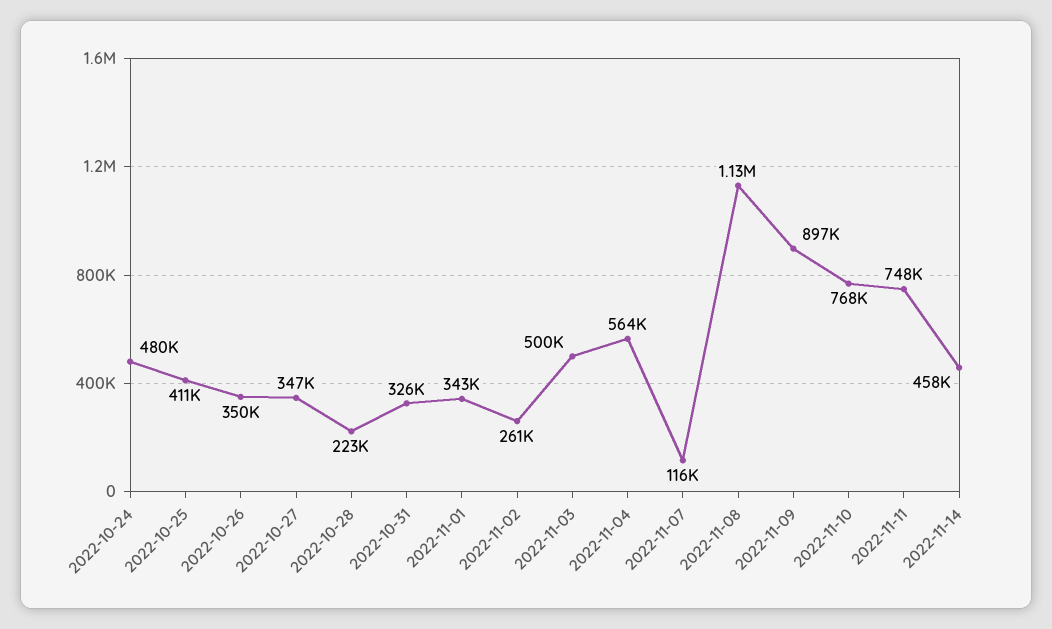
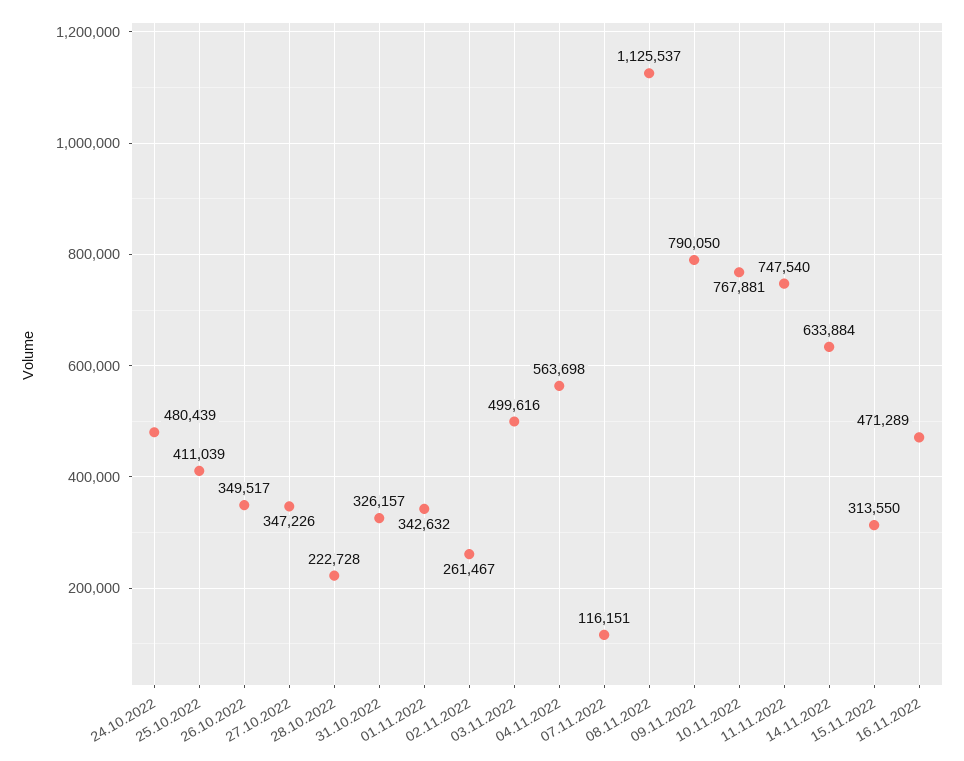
2022-11-09: 897000 -> 790050
2022-11-14: 458000 -> 633884
15.11.2022: none -> 313550
16.11.2022: none -> 471289

